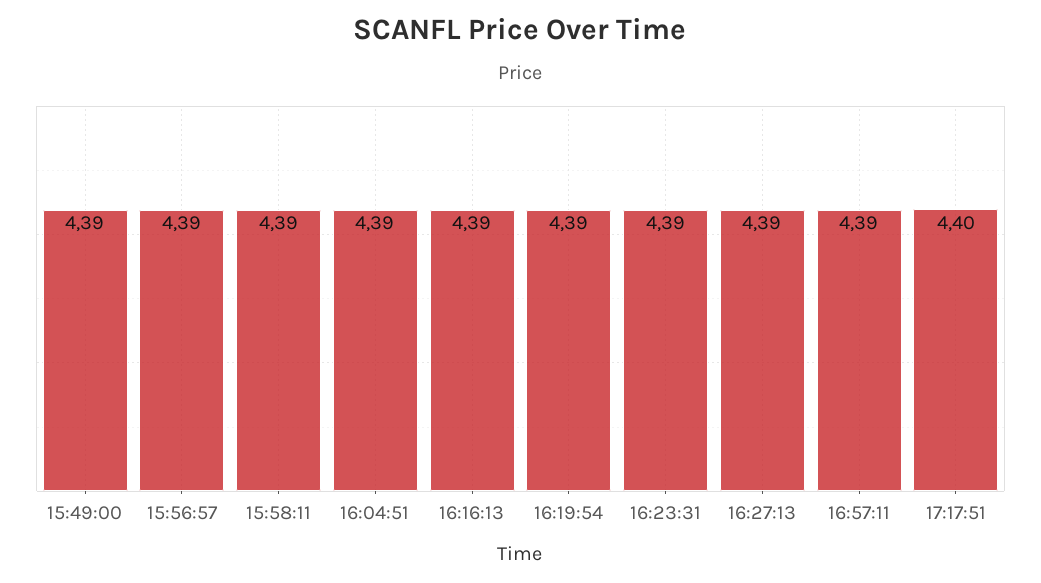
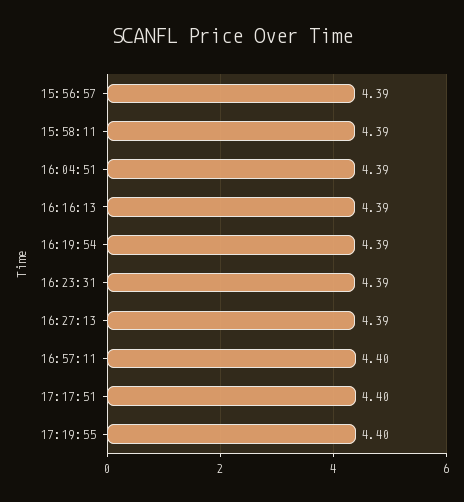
15:49:00: 4.39 -> none
16:57:11: 4.39 -> 4.4
17:19:55: none -> 4.4

